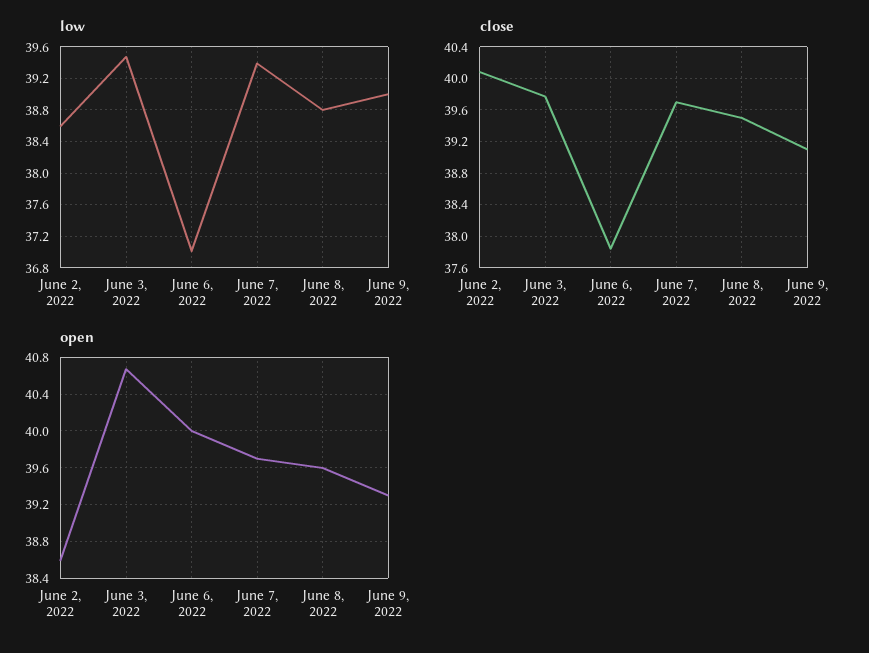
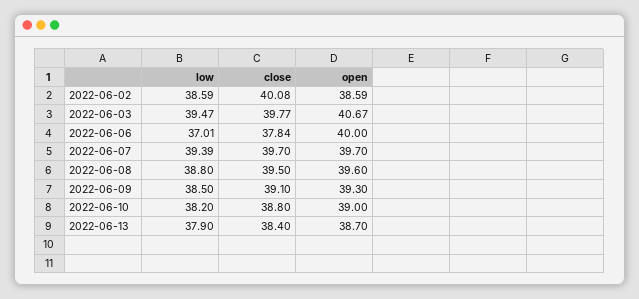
low, June 9, 2022: 39 -> 38.5
low, 2022-06-10: none -> 38.2
close, 2022-06-10: none -> 38.8
open, 2022-06-10: none -> 39
low, 2022-06-13: none -> 37.9
close, 2022-06-13: none -> 38.4
open, 2022-06-13: none -> 38.7

